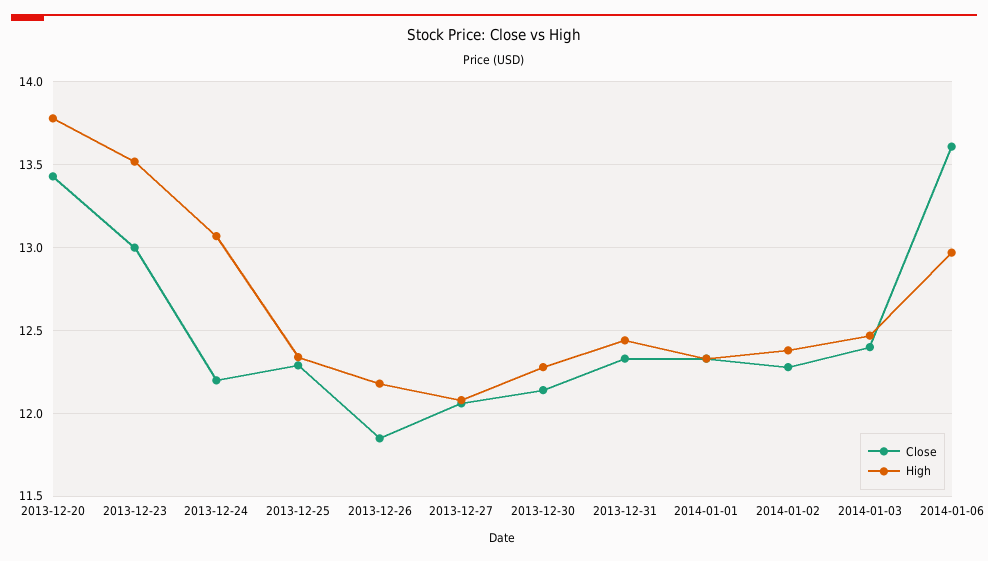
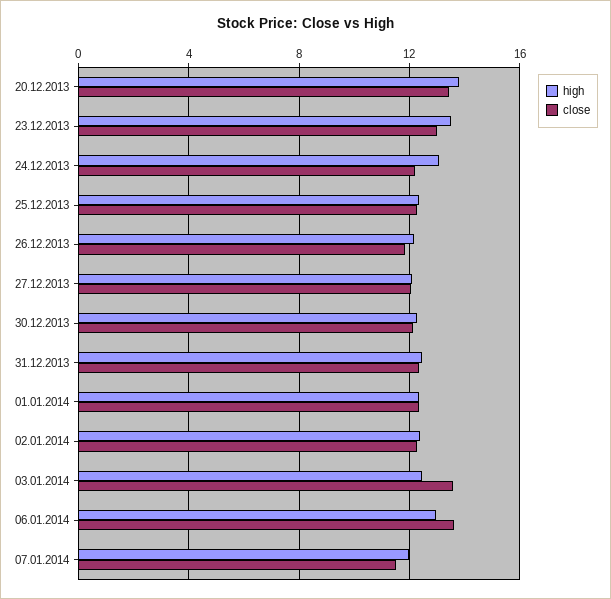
Close, 2014-01-03: 12.4 -> 13.5
High, 07.01.2014: none -> 12
Close, 07.01.2014: none -> 11.5

